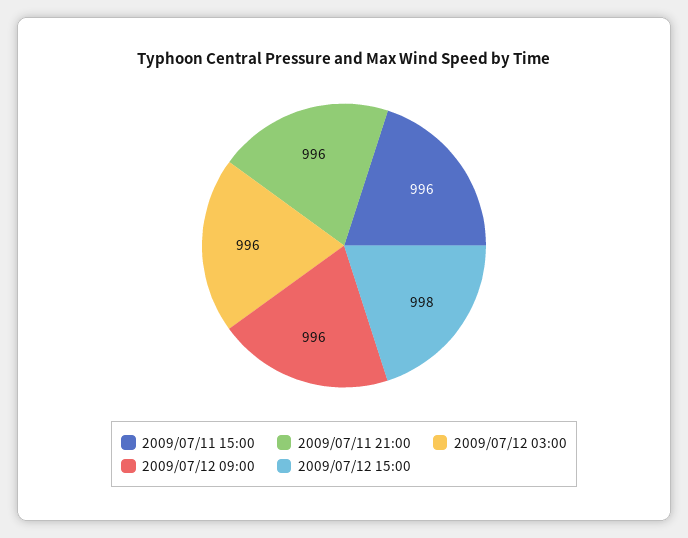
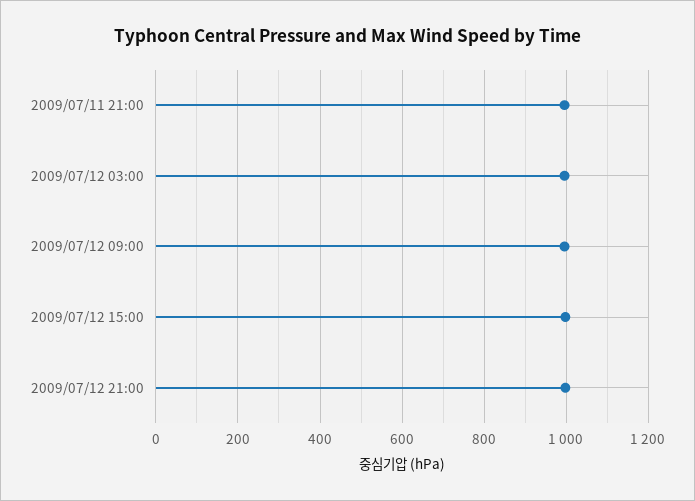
2009/07/11 15:00: 996 -> none
2009/07/12 21:00: none -> 1000

